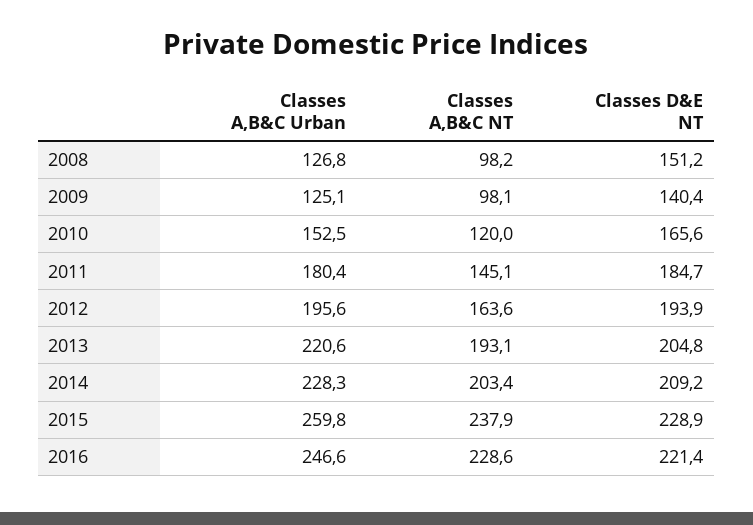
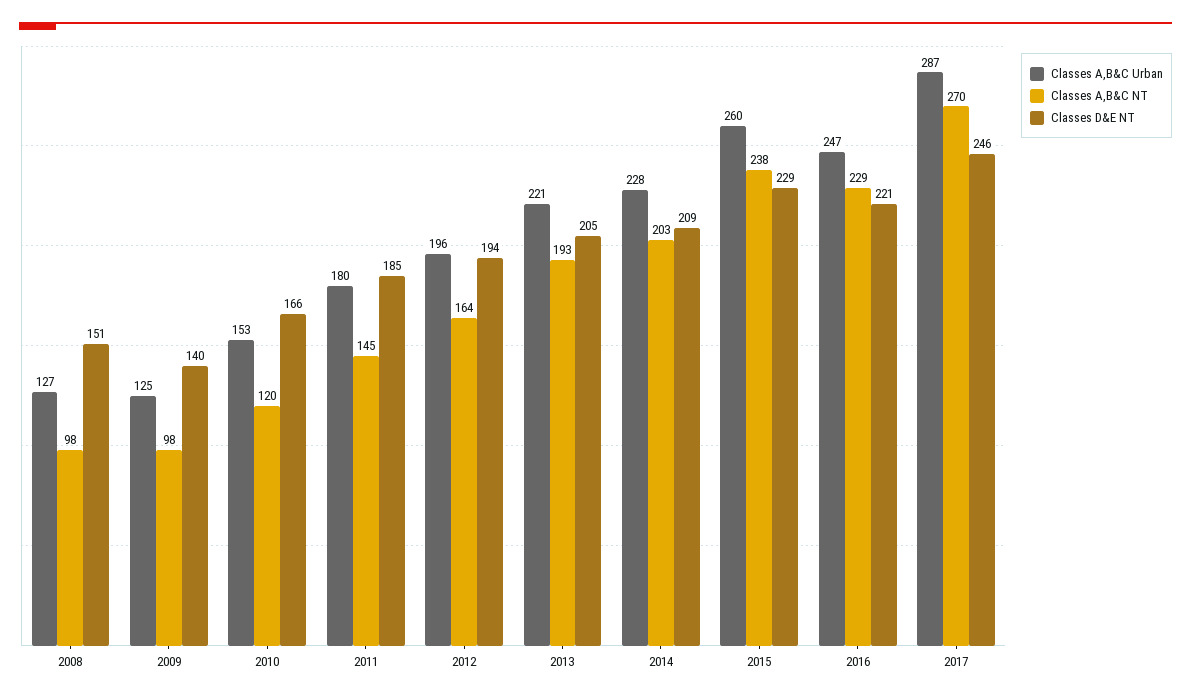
Classes A,B&C Urban, 2017: none -> 287
Classes A,B&C NT, 2017: none -> 270
Classes D&E NT, 2017: none -> 246

